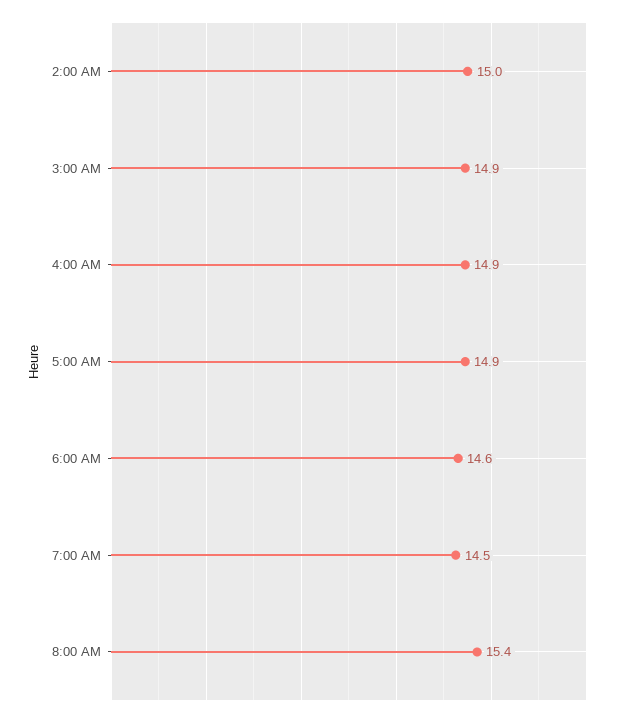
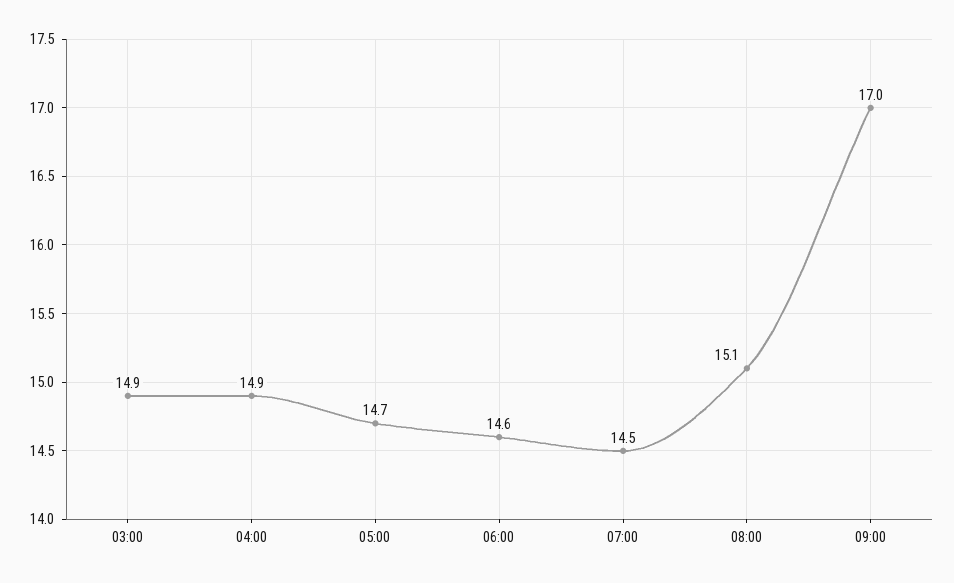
2:00 AM: 15 -> none
5:00 AM: 14.9 -> 14.7
8:00 AM: 15.4 -> 15.1
09:00: none -> 17

